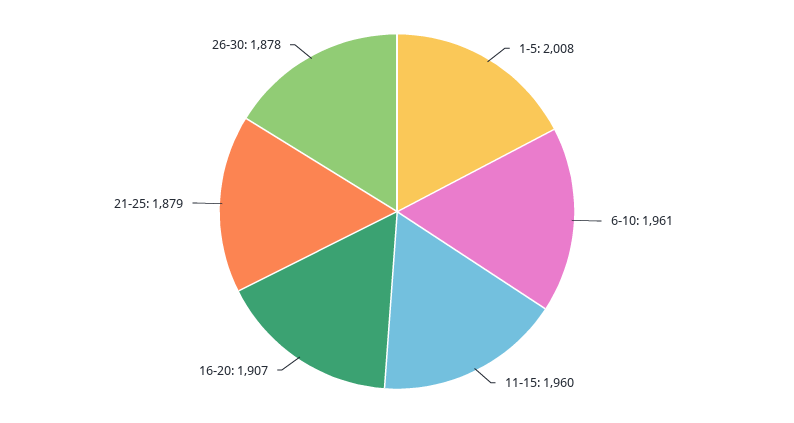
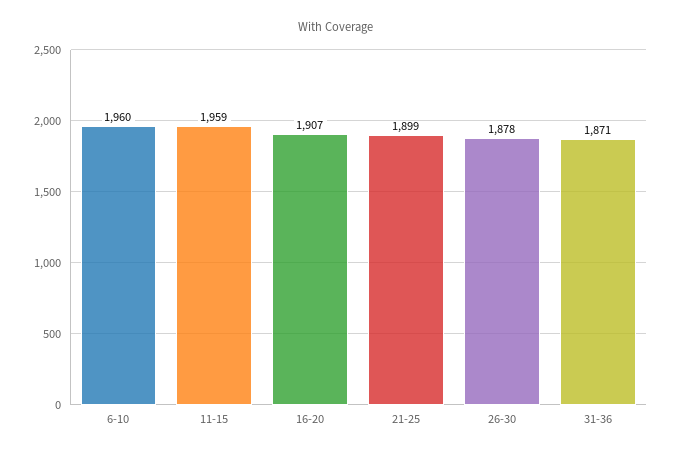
1-5: 2008 -> none
6-10: 1961 -> 1960
11-15: 1960 -> 1959
21-25: 1879 -> 1899
31-36: none -> 1871

